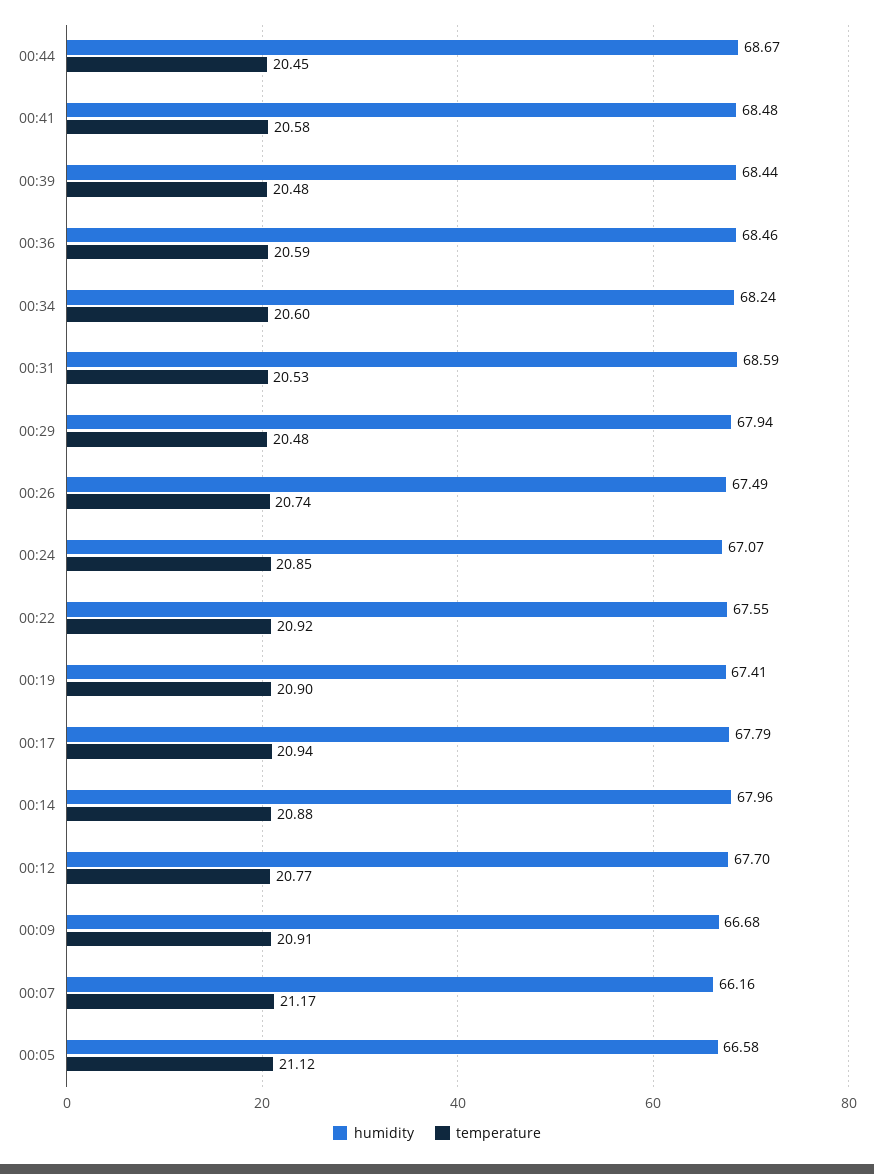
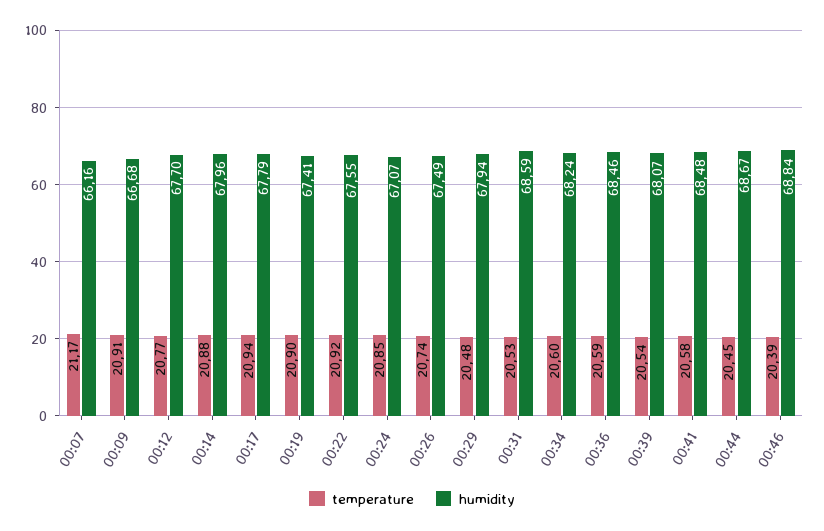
humidity, 00:39: 68.44 -> 68.07
temperature, 00:39: 20.48 -> 20.54
humidity, 00:05: 66.58 -> none
temperature, 00:05: 21.12 -> none
temperature, 00:46: none -> 20.39
humidity, 00:46: none -> 68.84

